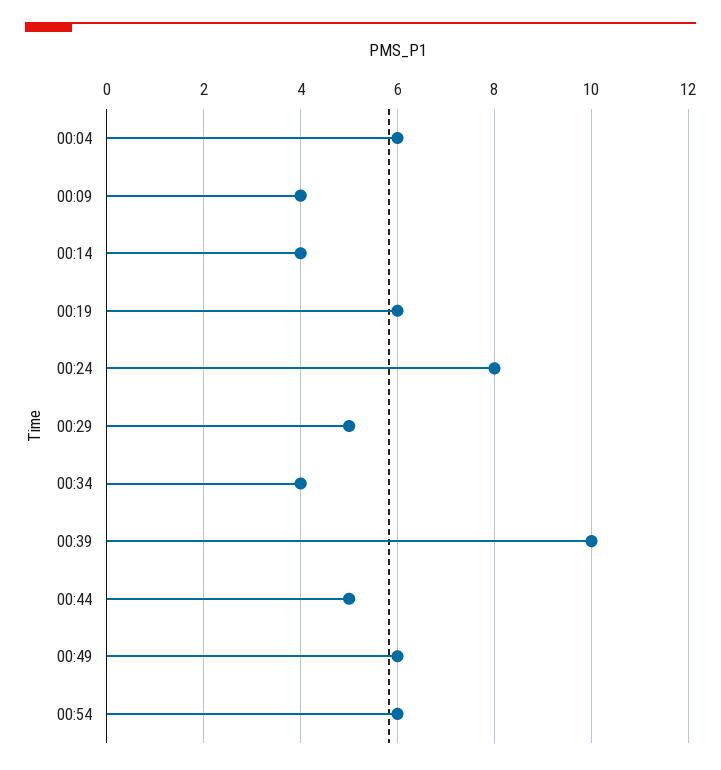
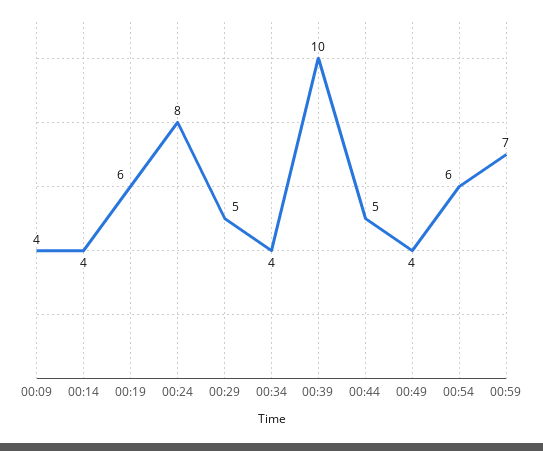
00:04: 6 -> none
00:49: 6 -> 4
00:59: none -> 7

